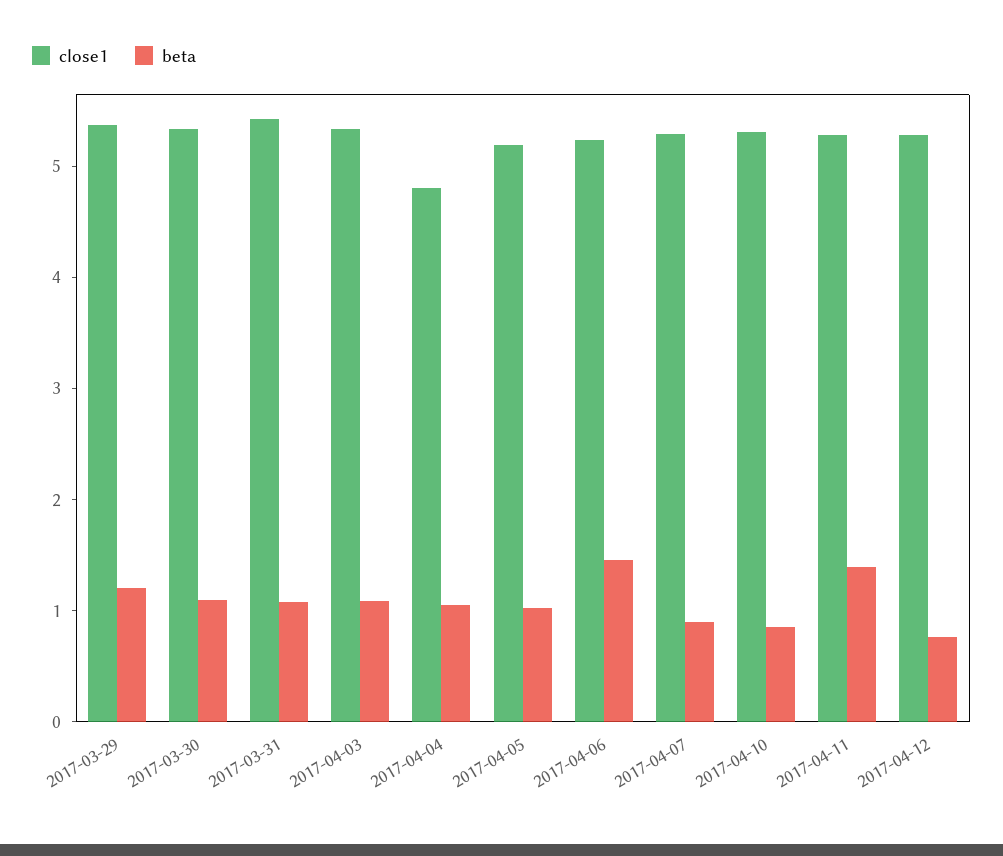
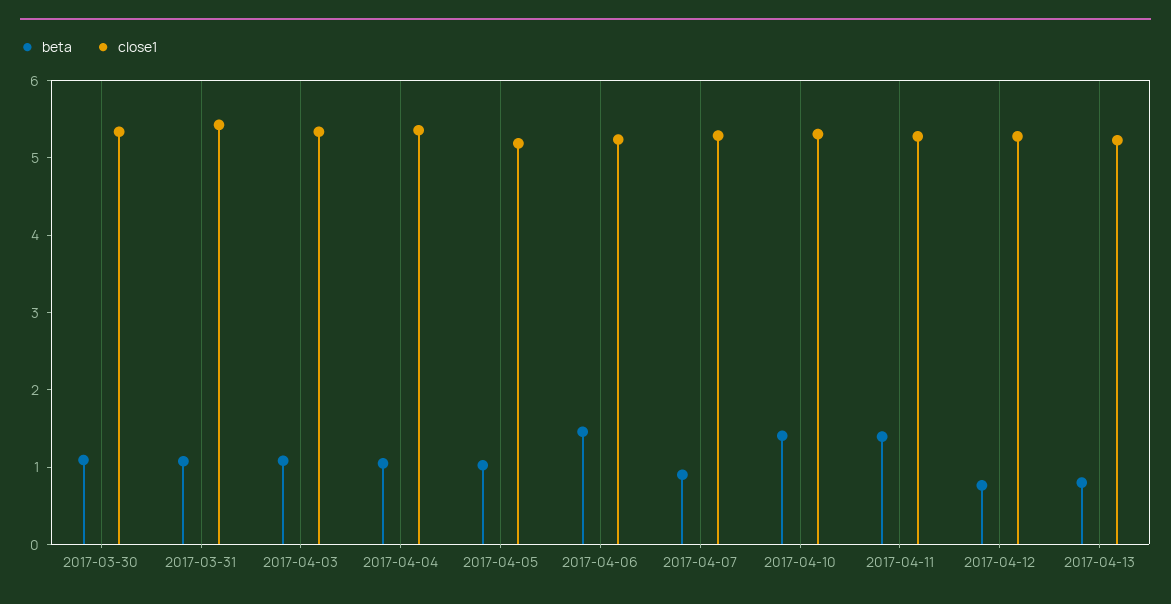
close1, 2017-03-29: 5.4 -> none
beta, 2017-03-29: 1.2 -> none
close1, 2017-04-04: 4.8 -> 5.4
beta, 2017-04-10: 0.8 -> 1.4
beta, 2017-04-13: none -> 0.8
close1, 2017-04-13: none -> 5.2

